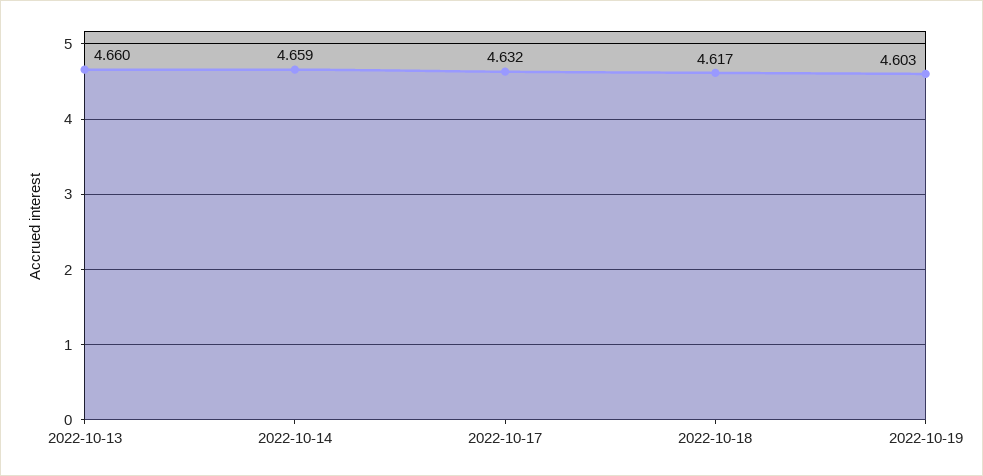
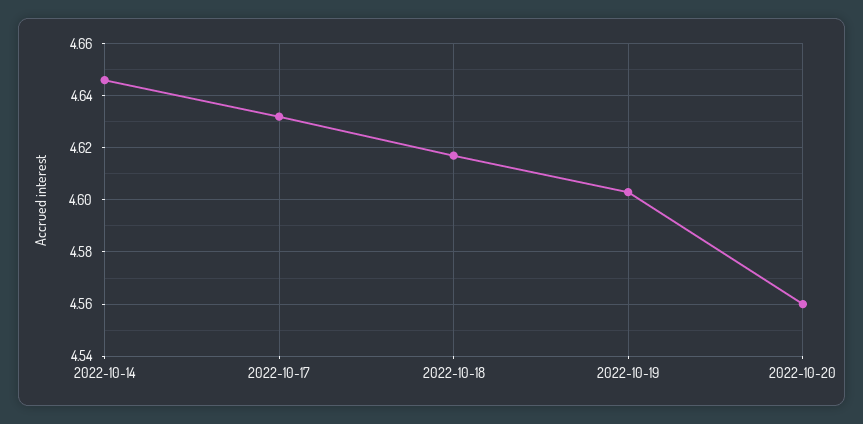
2022-10-13: 4.66 -> none
2022-10-14: 4.659 -> 4.645
2022-10-20: none -> 4.56

